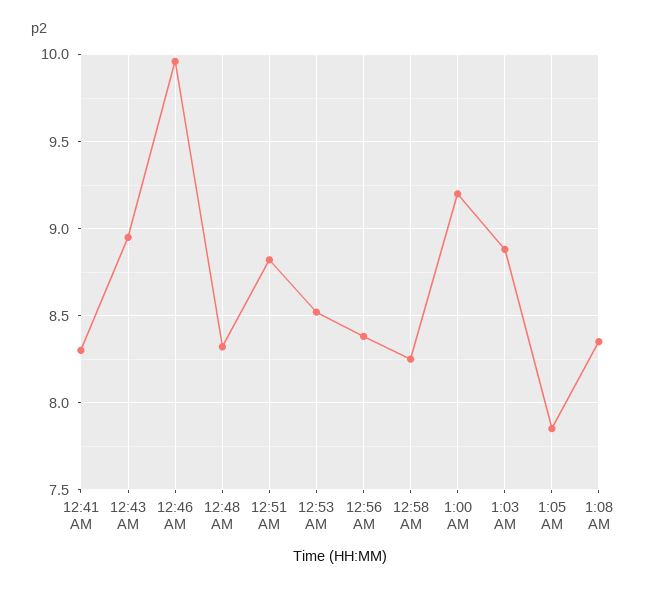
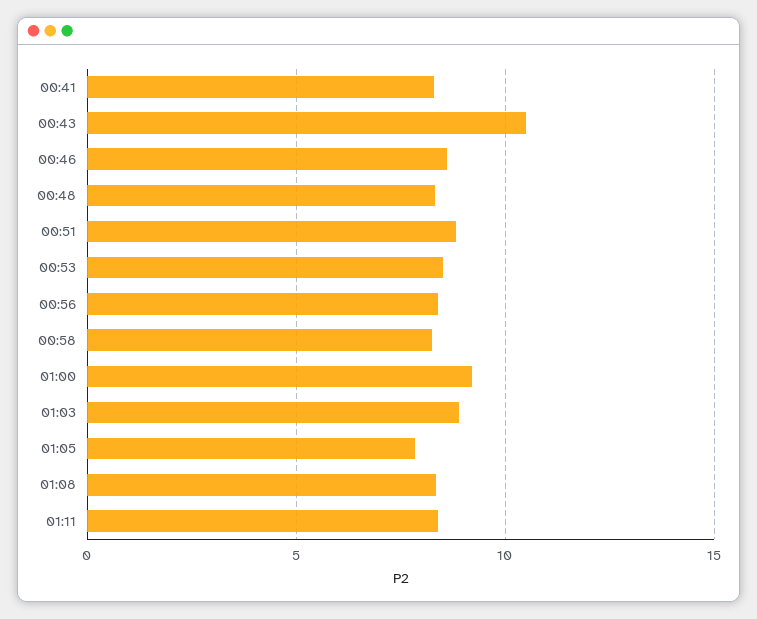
12:43 AM: 8.95 -> 10.5
12:46 AM: 9.95 -> 8.5
01:11: none -> 8.5

